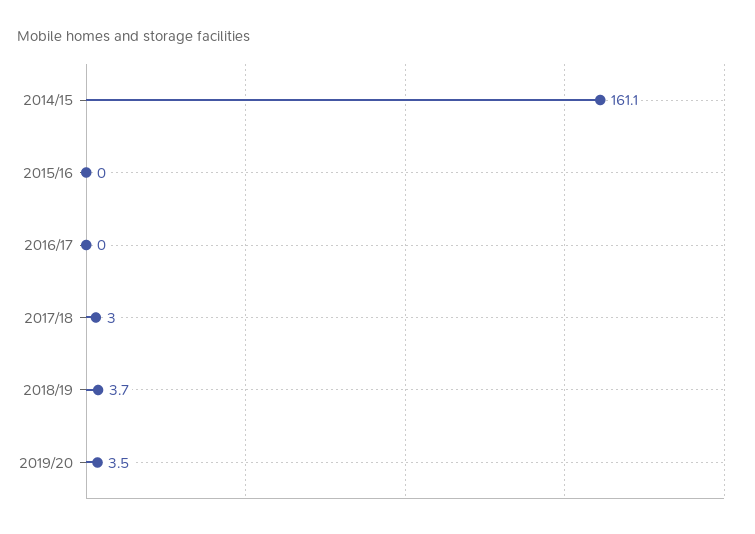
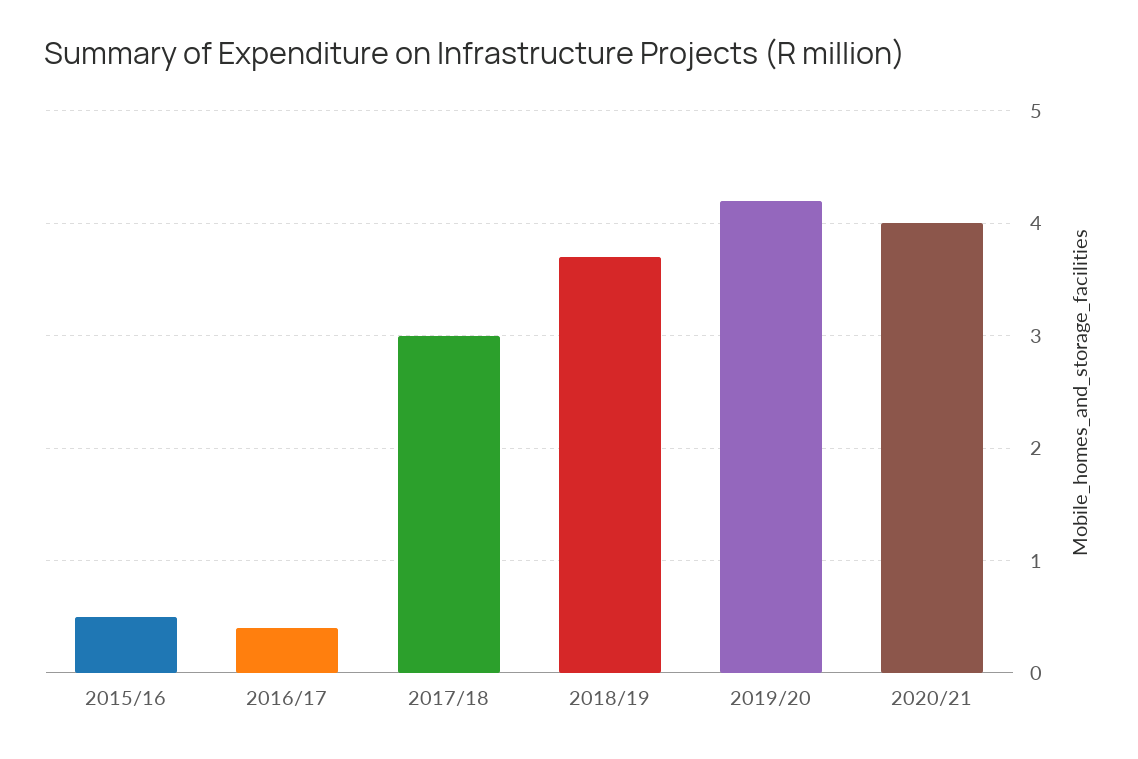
2014/15: 161.1 -> none
2015/16: 0 -> 0.5
2016/17: 0 -> 0.4
2019/20: 3.5 -> 4.2
2020/21: none -> 4

